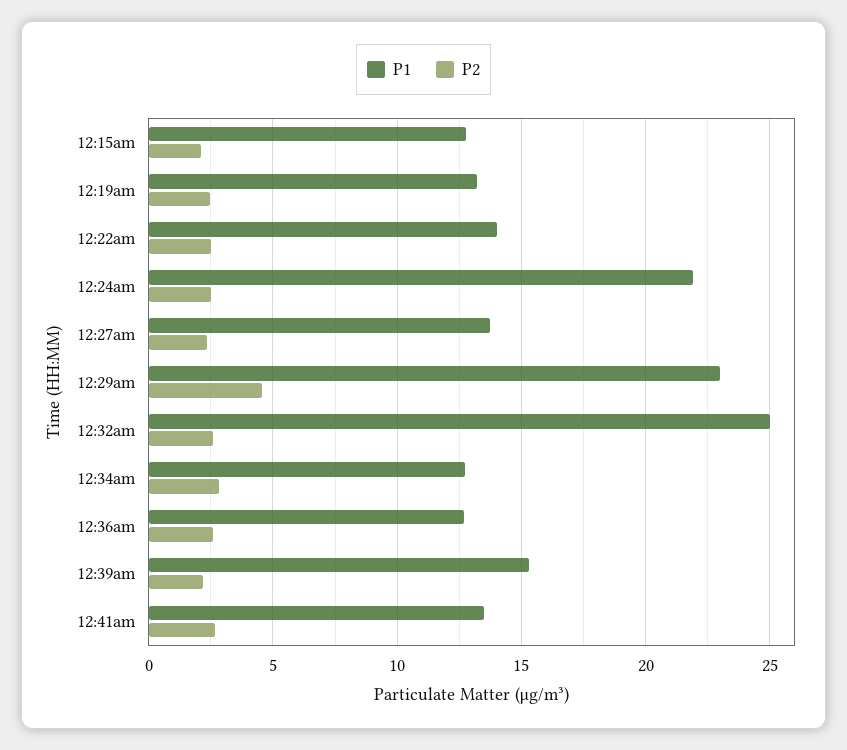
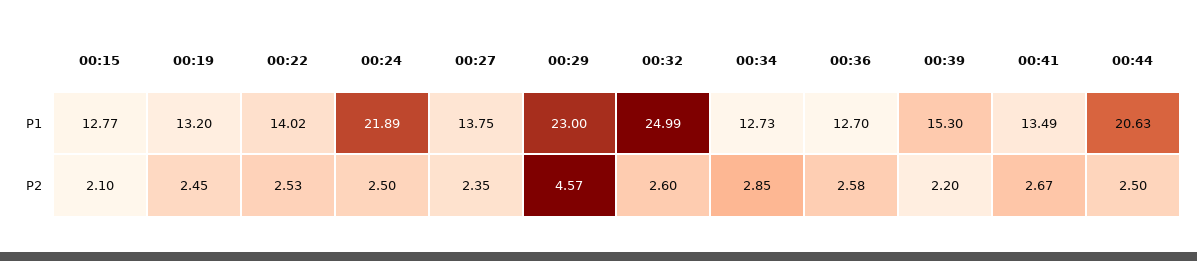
P1, 00:44: none -> 20.63
P2, 00:44: none -> 2.5

